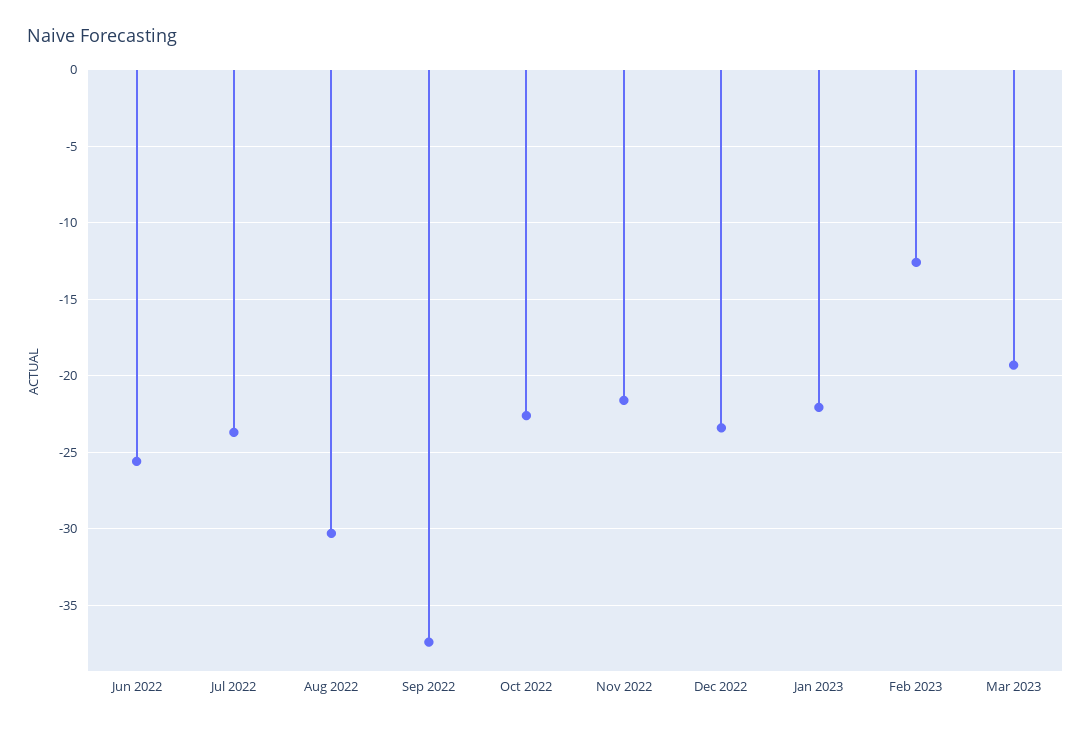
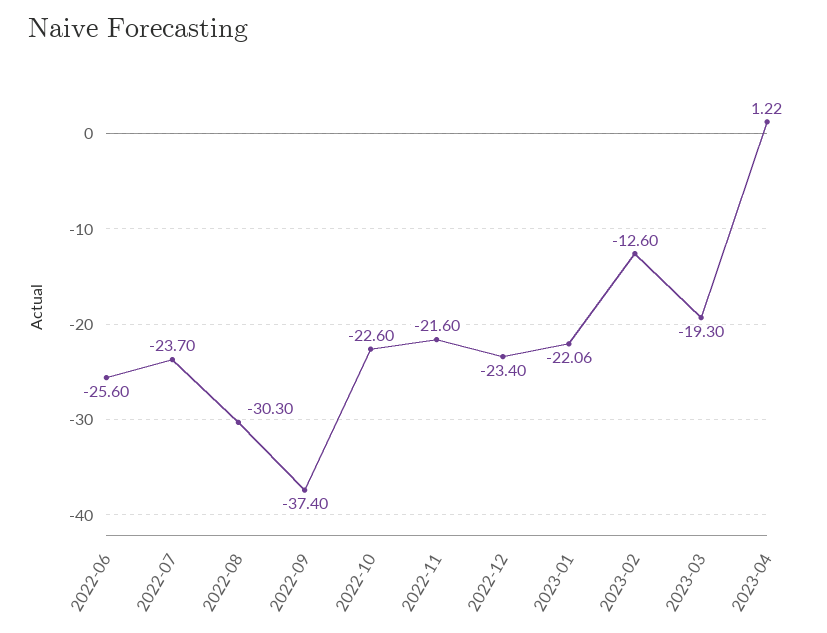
2023-04: none -> 1.22

